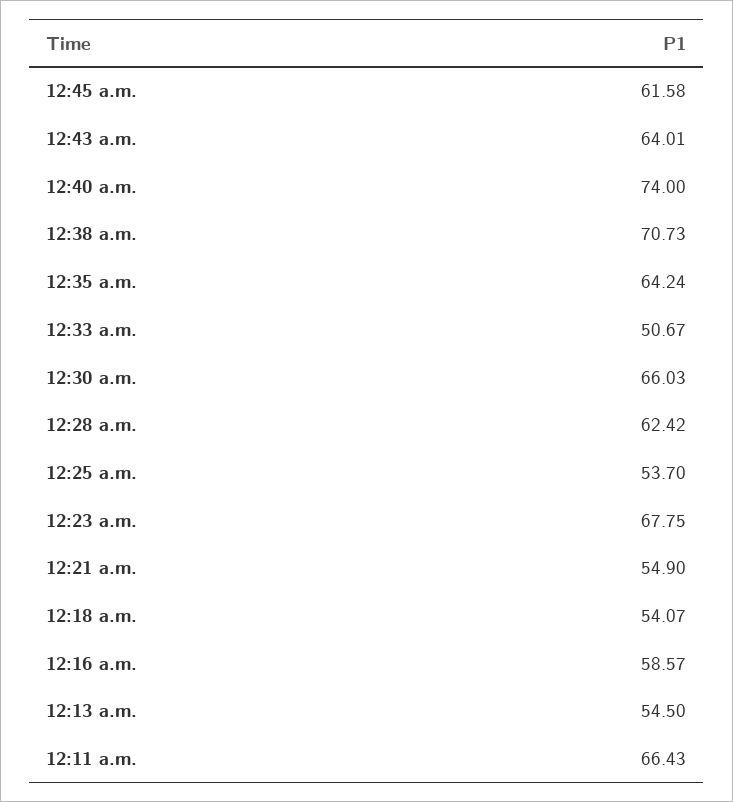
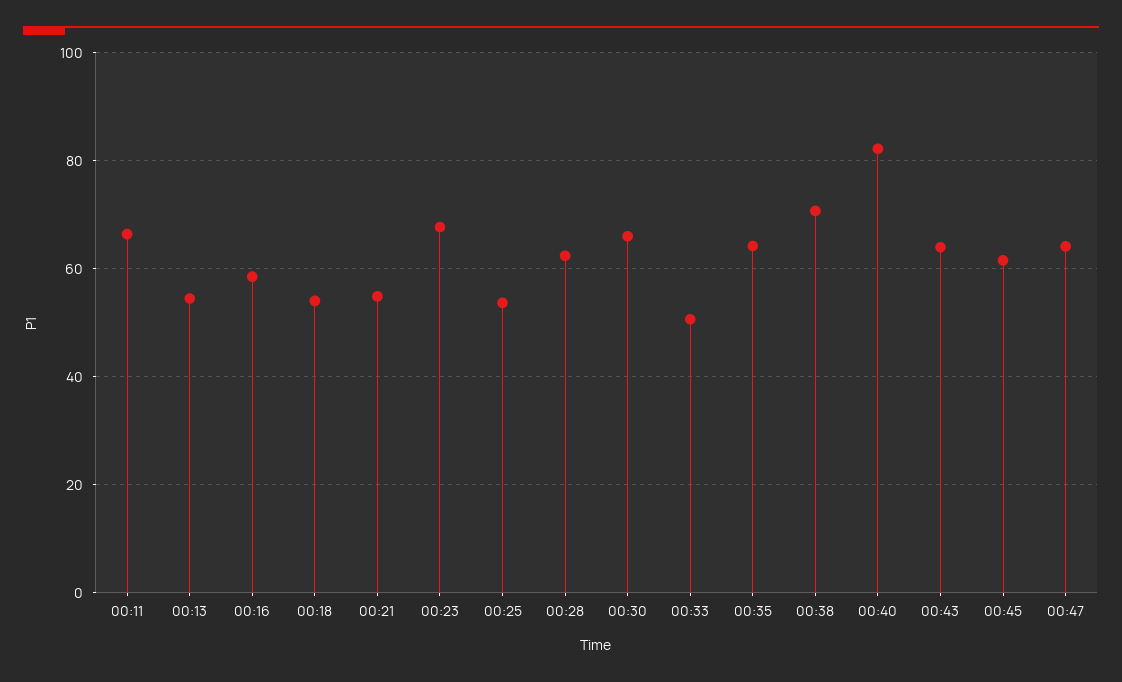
12:40 a.m.: 74 -> 82
00:47: none -> 64

